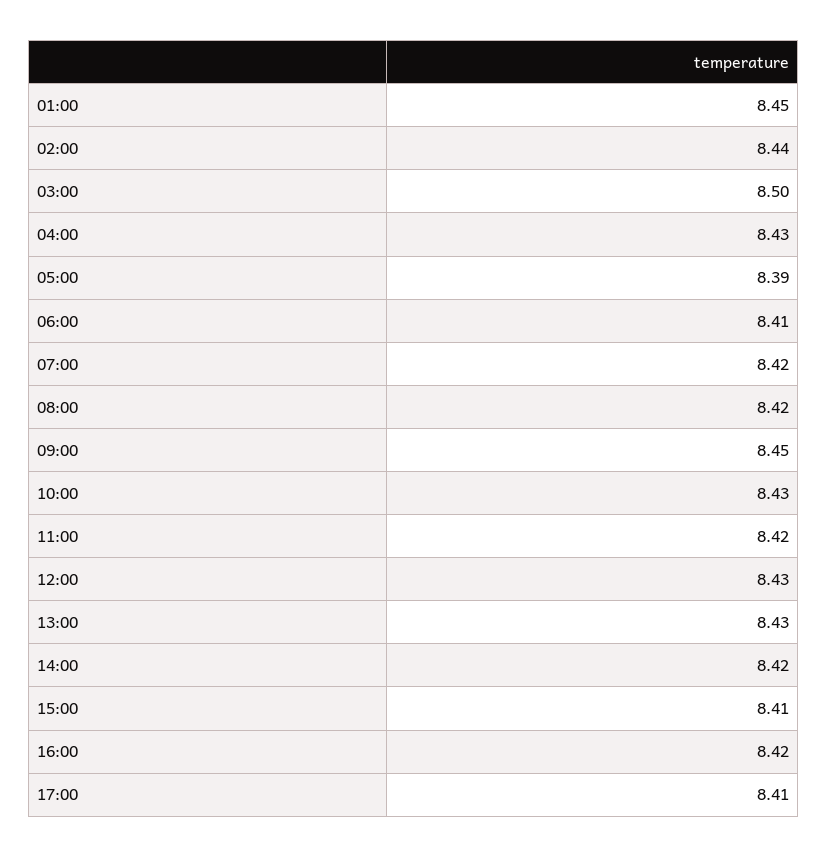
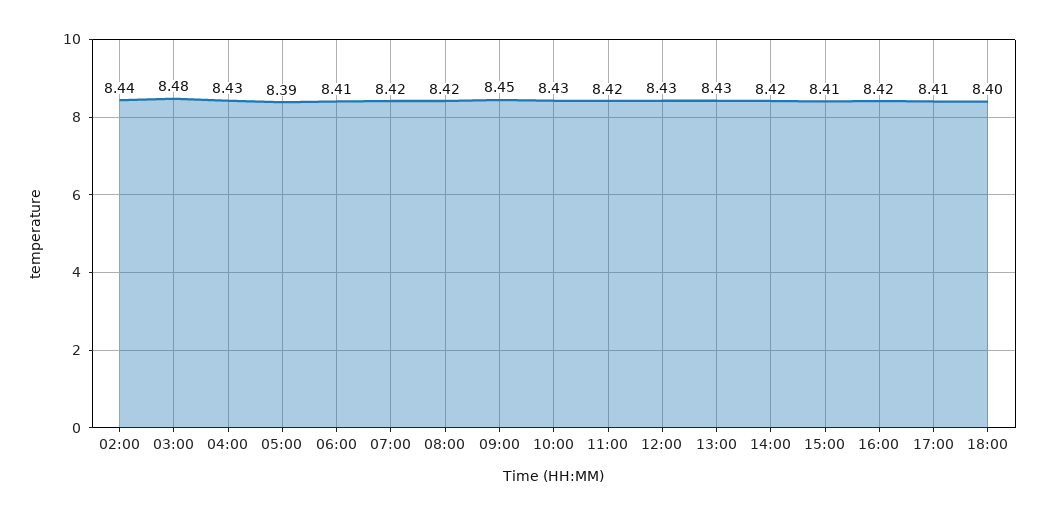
01:00: 8.45 -> none
03:00: 8.5 -> 8.48
18:00: none -> 8.4

